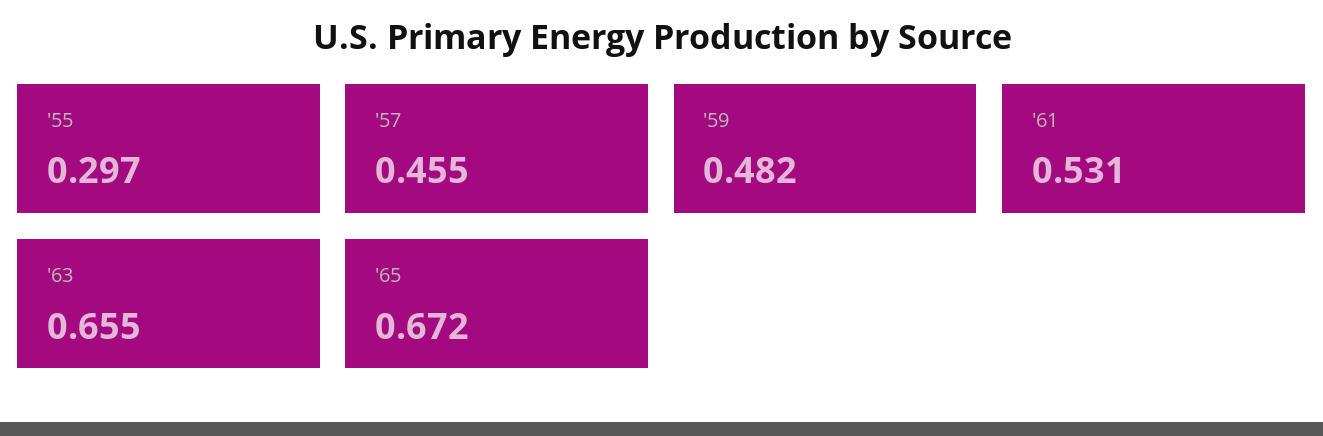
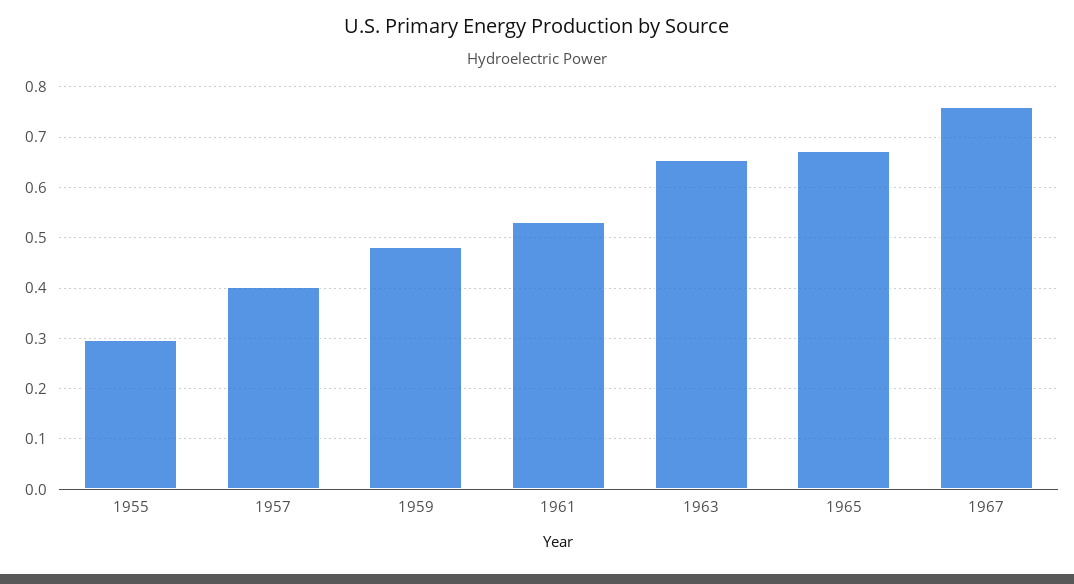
'57: 0.455 -> 0.4
1967: none -> 0.76

